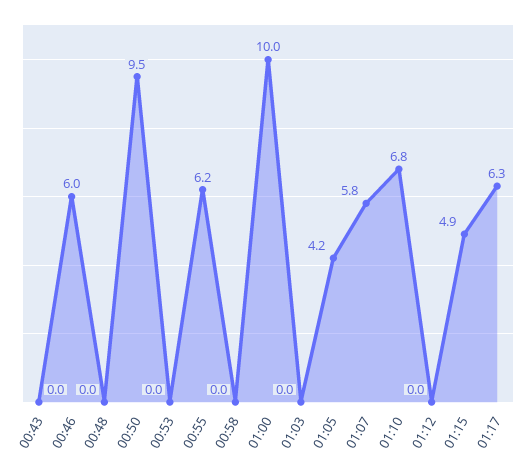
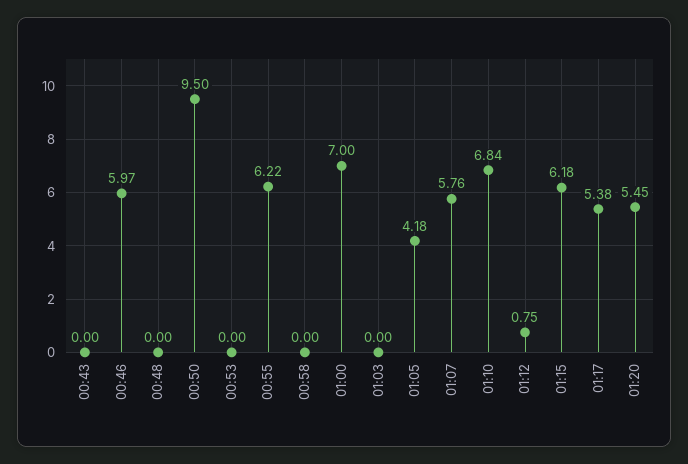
01:00: 10 -> 7
01:12: 0 -> 0.75
01:15: 4.9 -> 6.18
01:17: 6.3 -> 5.38
01:20: none -> 5.45

